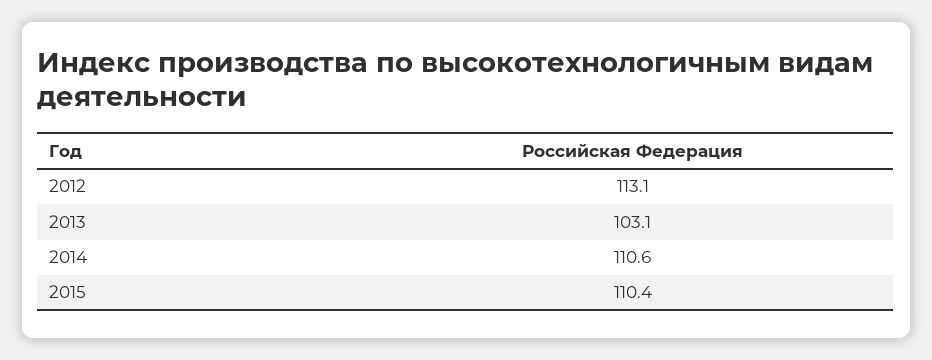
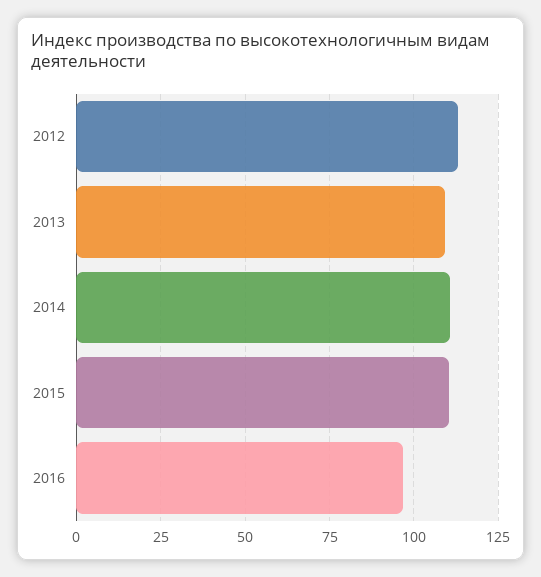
2013: 103.1 -> 110
2016: none -> 97.5

